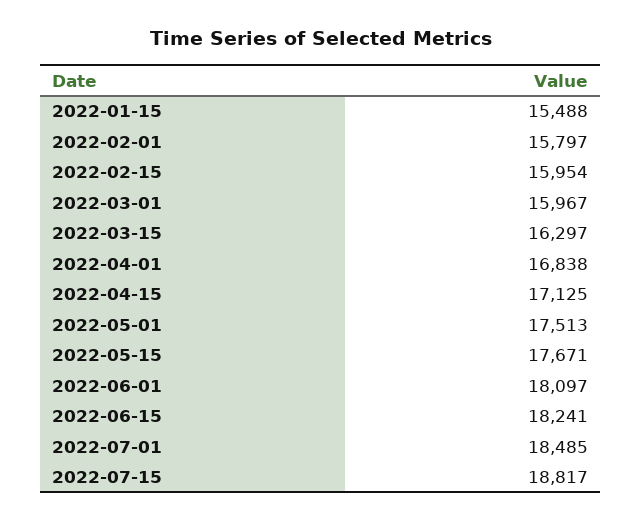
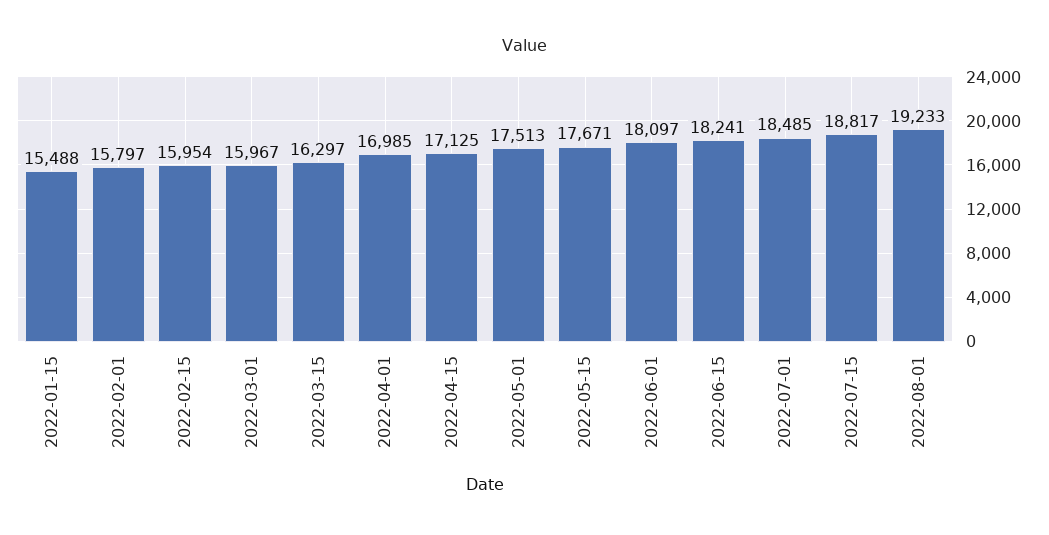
2022-04-01: 16838 -> 16985
2022-08-01: none -> 19233

